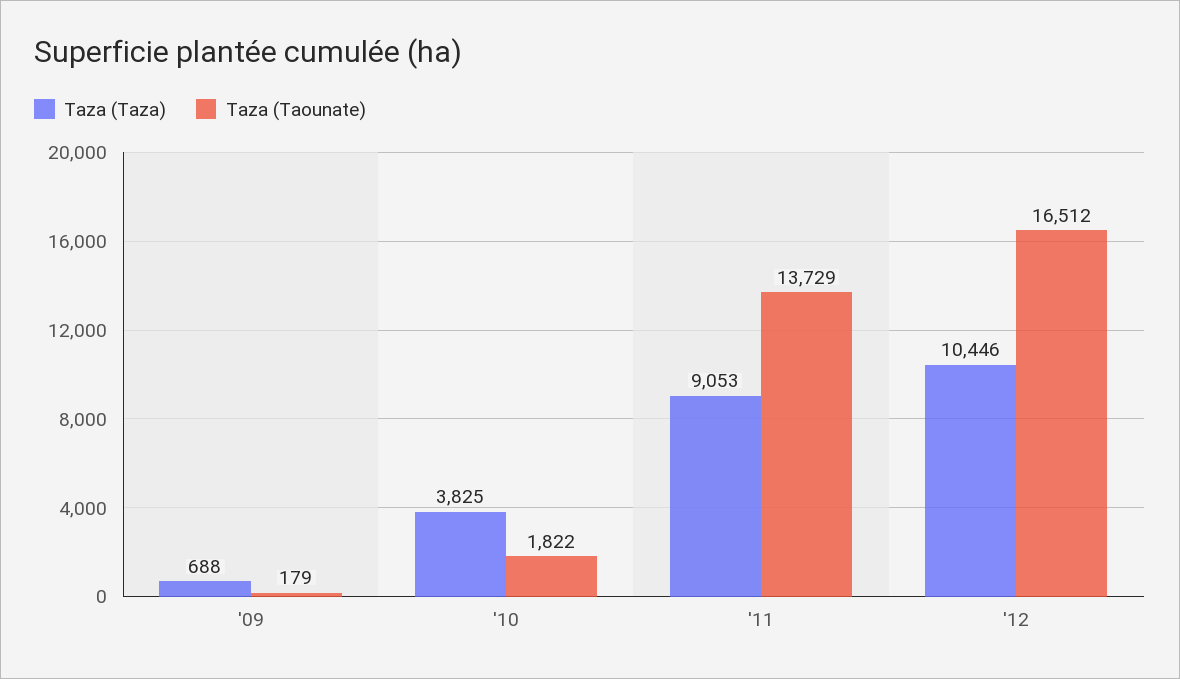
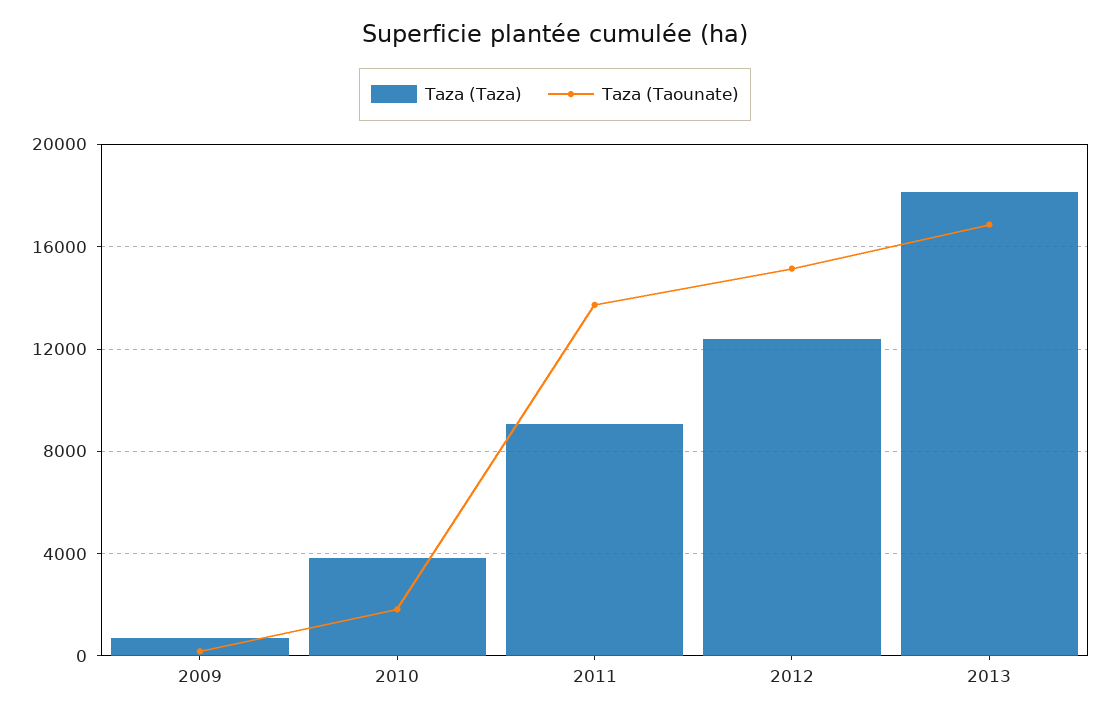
Taza (Taza), '12: 10446 -> 12500
Taza (Taounate), '12: 16512 -> 15000
Taza (Taza), 2013: none -> 18000
Taza (Taounate), 2013: none -> 17000

